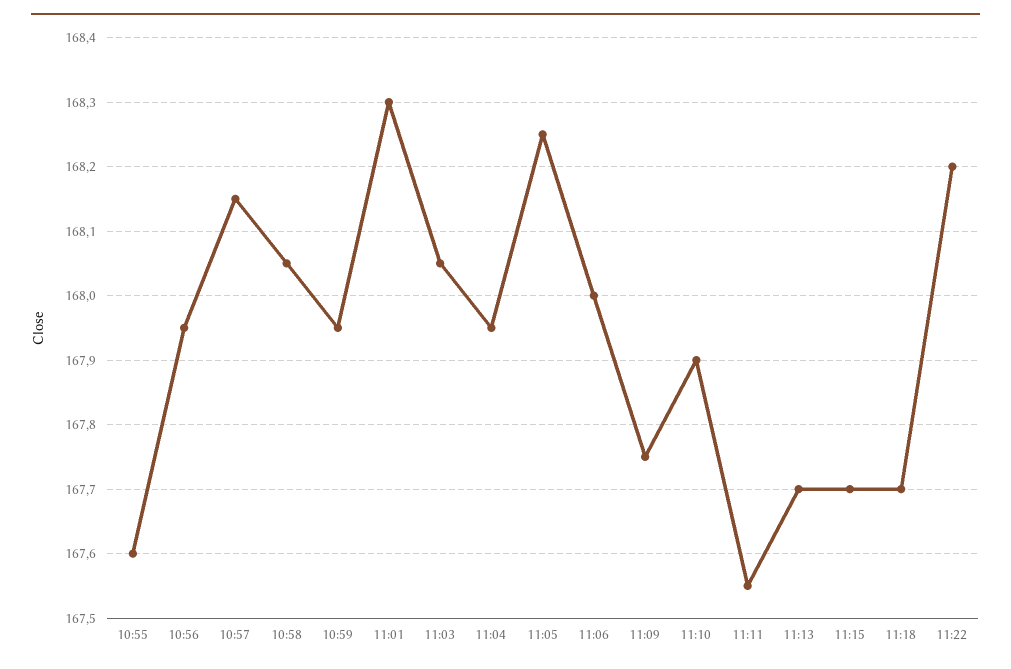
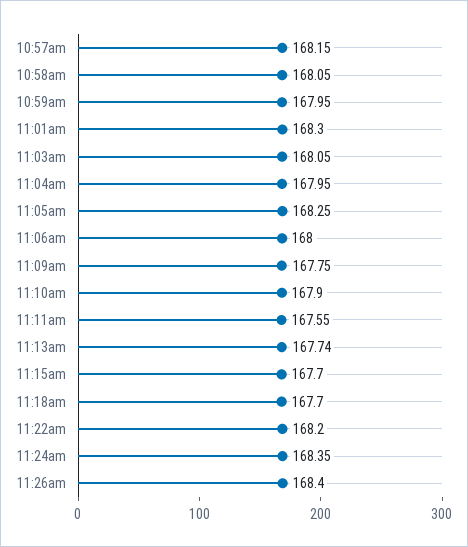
10:55: 167.6 -> none
10:56: 167.95 -> none
11:13: 167.7 -> 167.74
11:24am: none -> 168.35
11:26am: none -> 168.4

